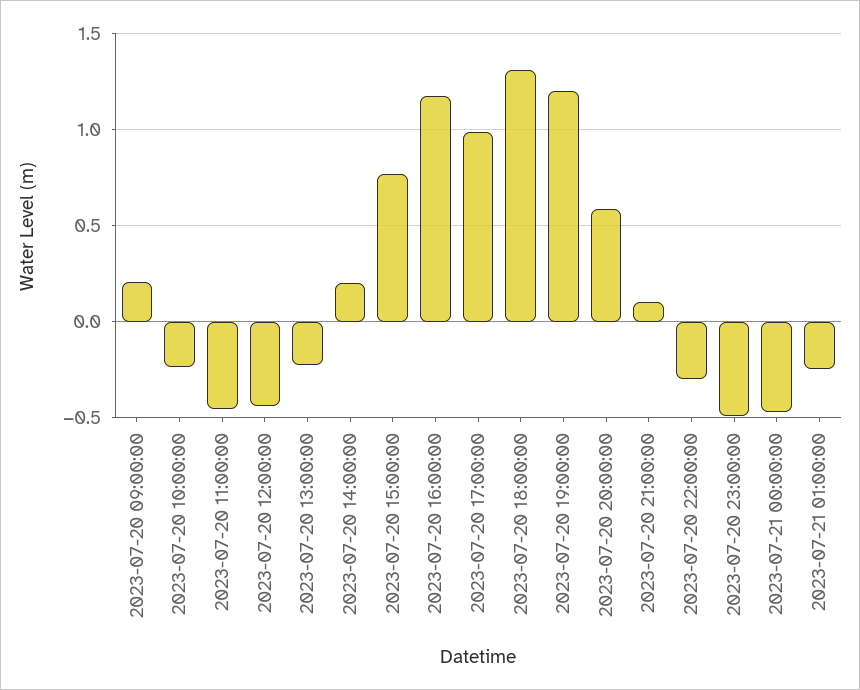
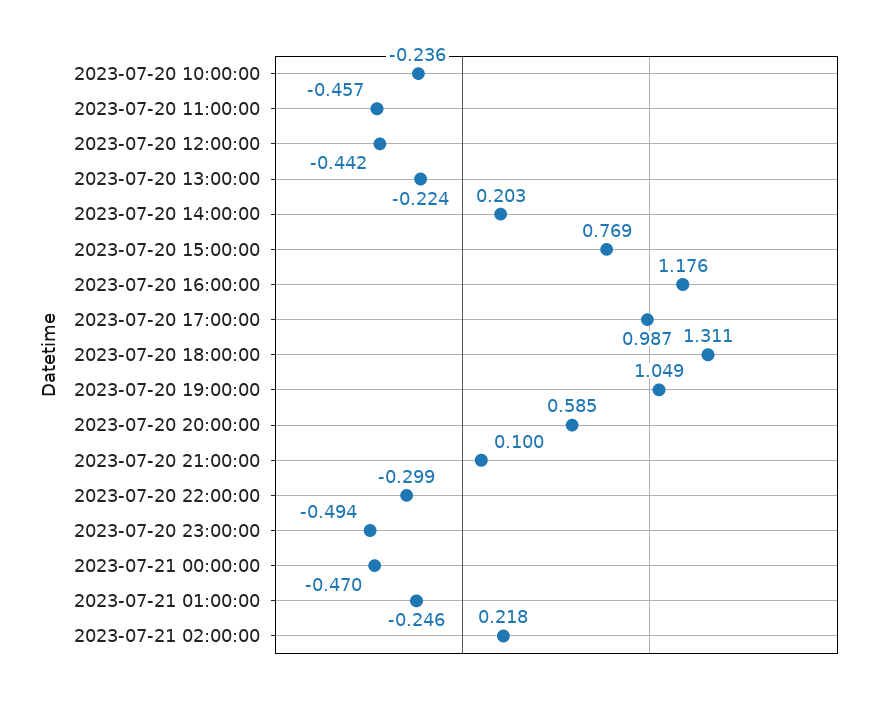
2023-07-20 09:00:00: 0.2 -> none
2023-07-20 19:00:00: 1.2 -> 1.049
2023-07-21 02:00:00: none -> 0.218

